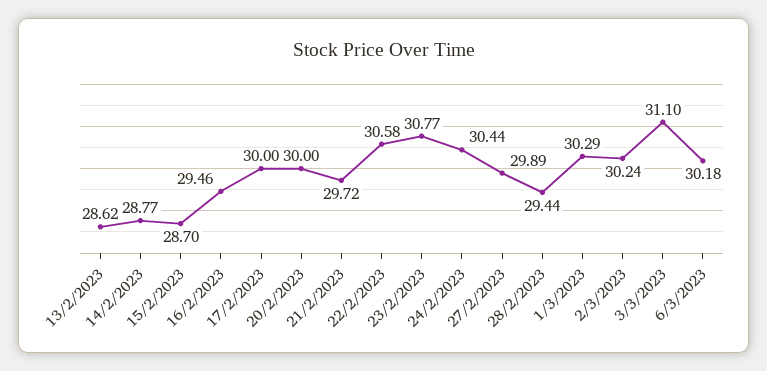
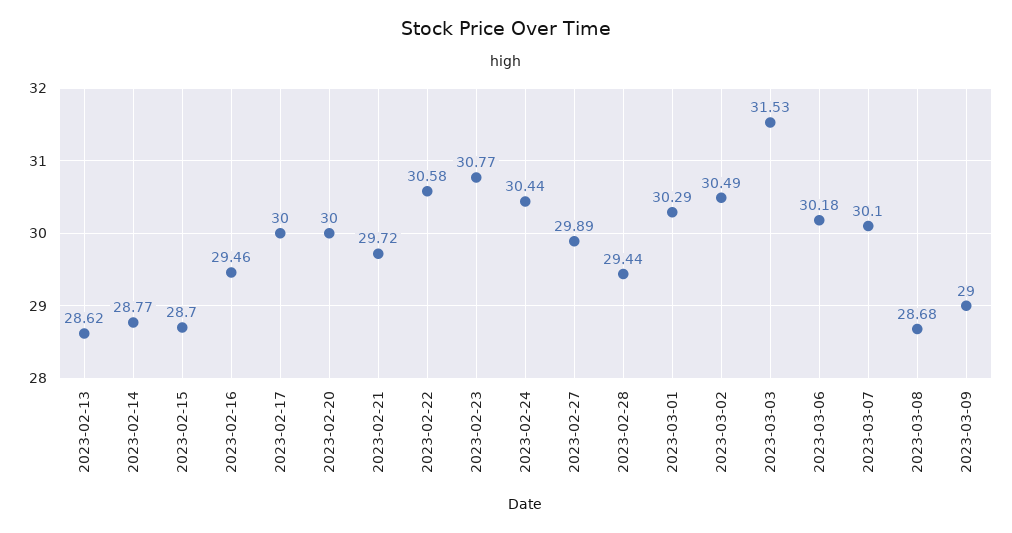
2/3/2023: 30.24 -> 30.49
3/3/2023: 31.1 -> 31.53
2023-03-07: none -> 30.1
2023-03-08: none -> 28.68
2023-03-09: none -> 29

